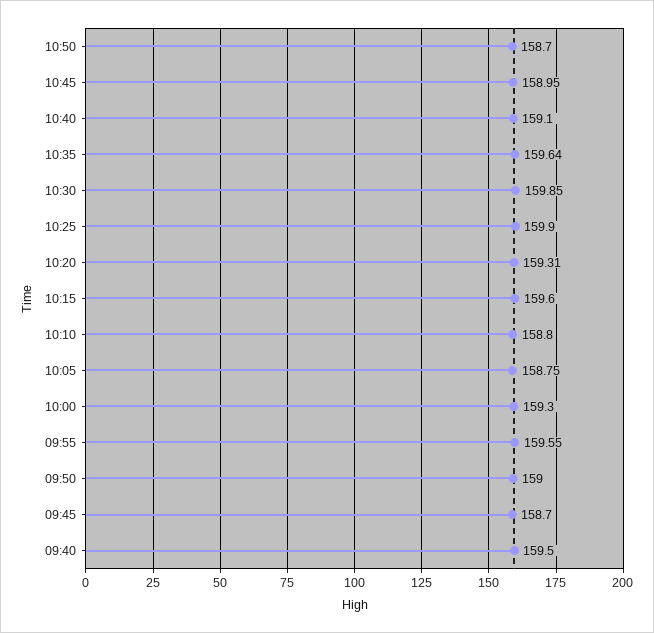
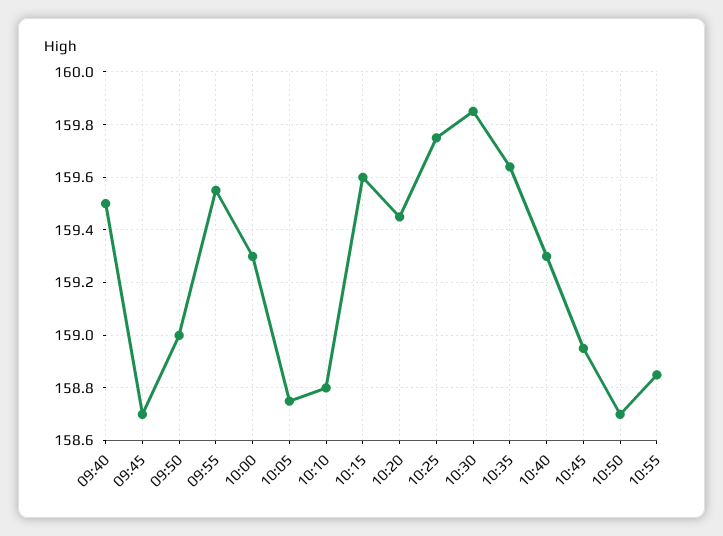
10:40: 159.1 -> 159.3
10:25: 159.9 -> 159.75
10:20: 159.31 -> 159.45
10:55: none -> 158.85

